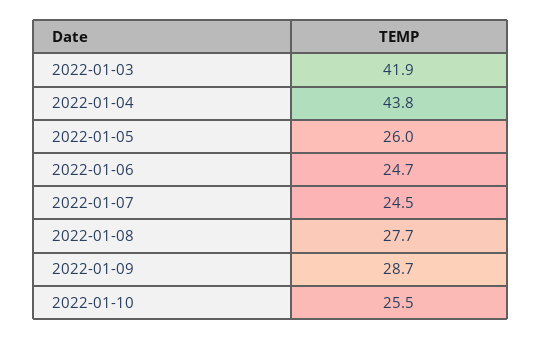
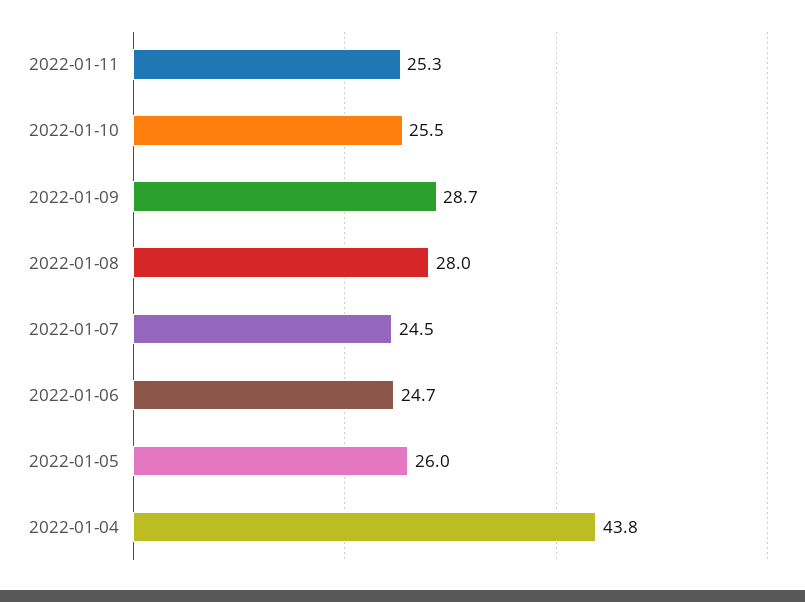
2022-01-03: 41.9 -> none
2022-01-08: 27.7 -> 28
2022-01-11: none -> 25.3

